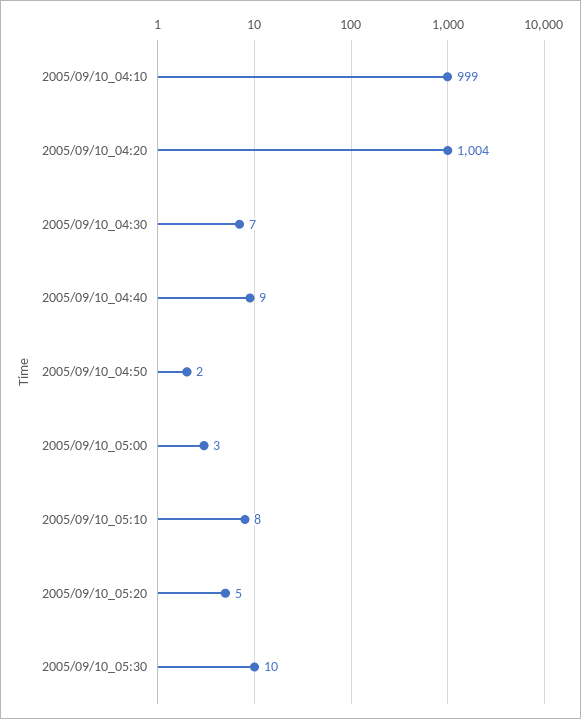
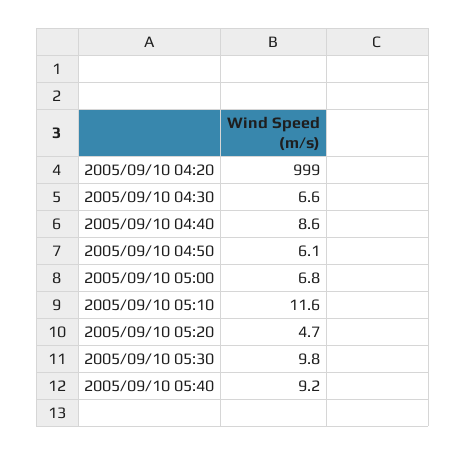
2005/09/10_04:10: 999 -> none
2005/09/10_04:20: 1004 -> 999
2005/09/10_04:50: 2 -> 6.1
2005/09/10_05:00: 3 -> 6.8
2005/09/10_05:10: 8 -> 11.6
2005/09/10 05:40: none -> 9.2

